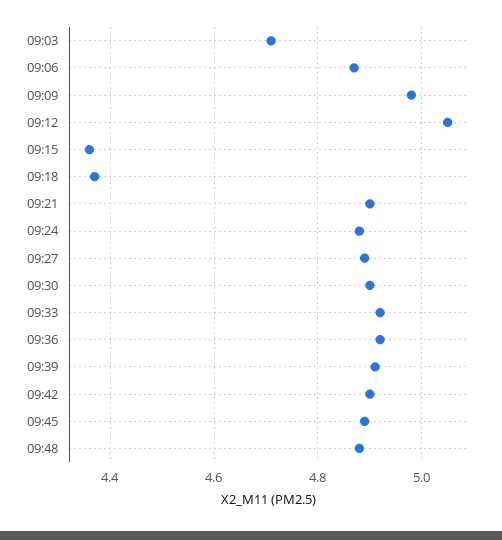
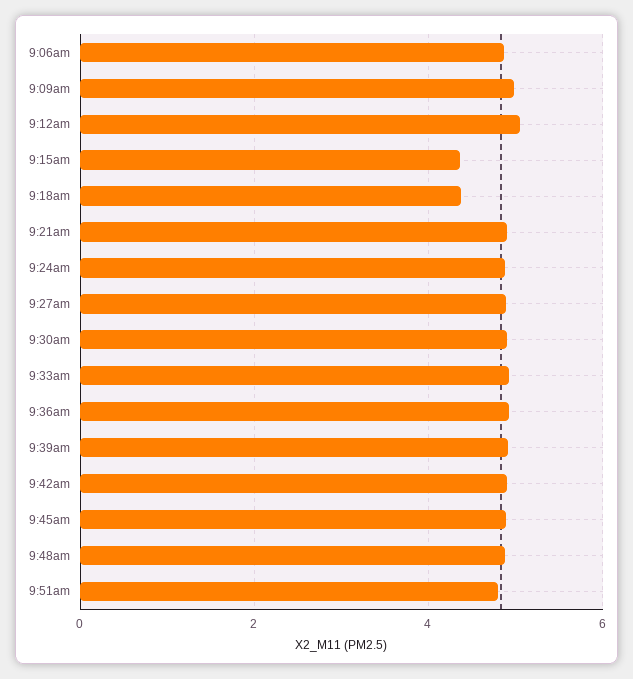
09:03: 4.7 -> none
9:51am: none -> 4.8

